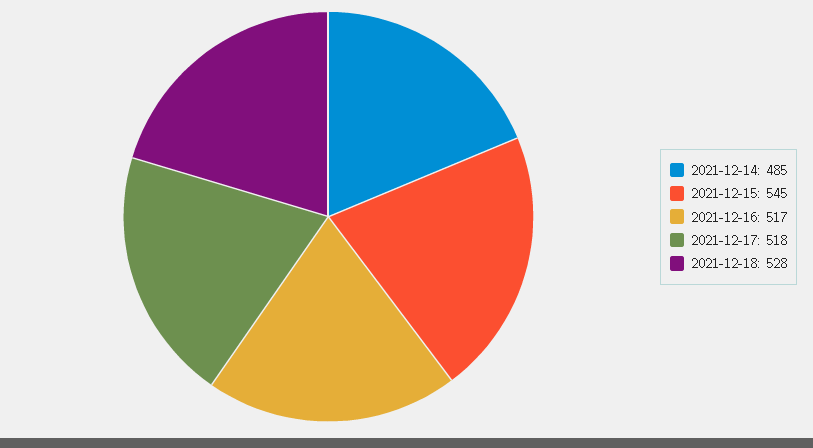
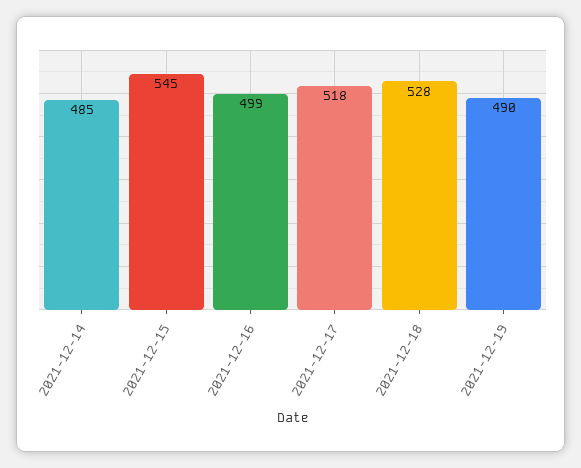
2021-12-16: 517 -> 499
2021-12-19: none -> 490

